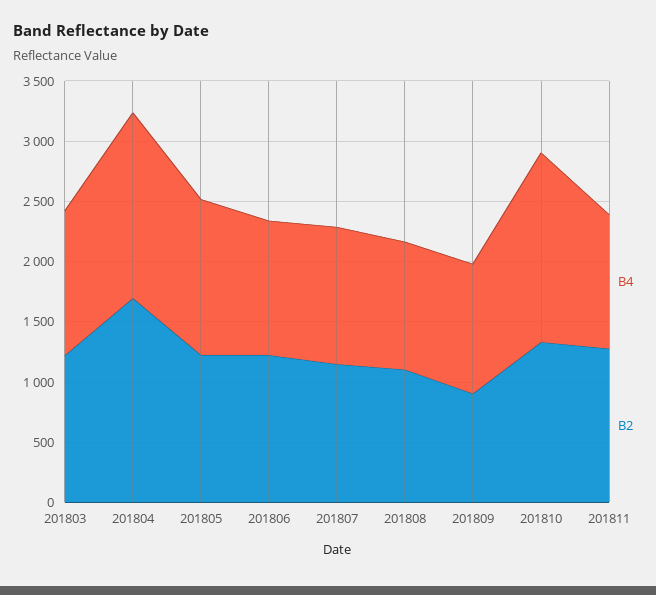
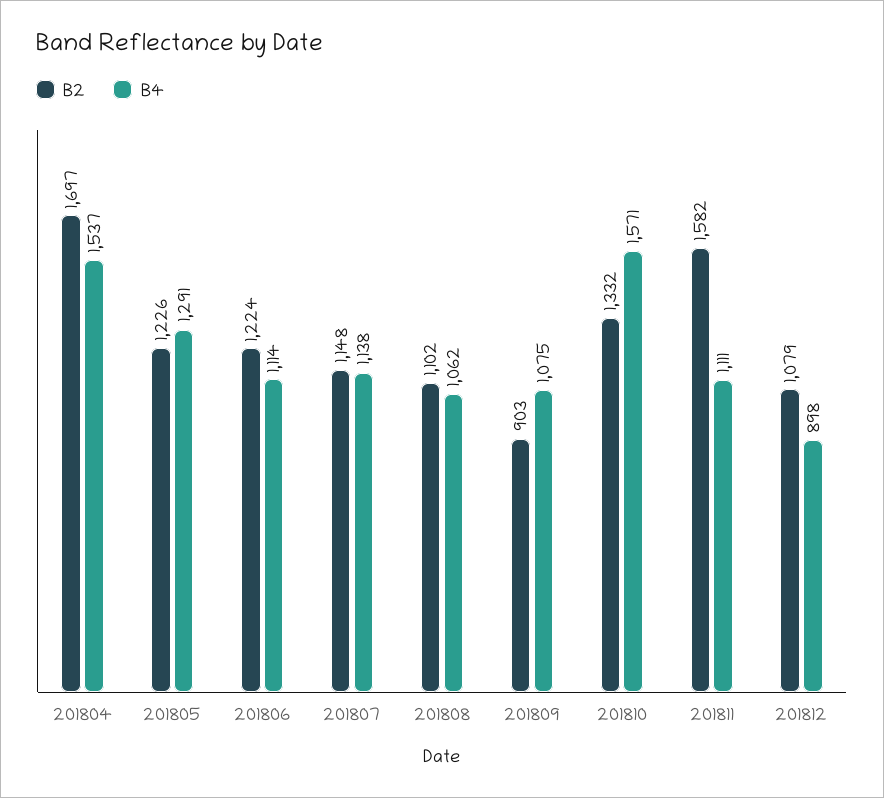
B4, 201803: 1200 -> none
B2, 201803: 1200 -> none
B2, 201811: 1300 -> 1582
B2, 201812: none -> 1079
B4, 201812: none -> 898

